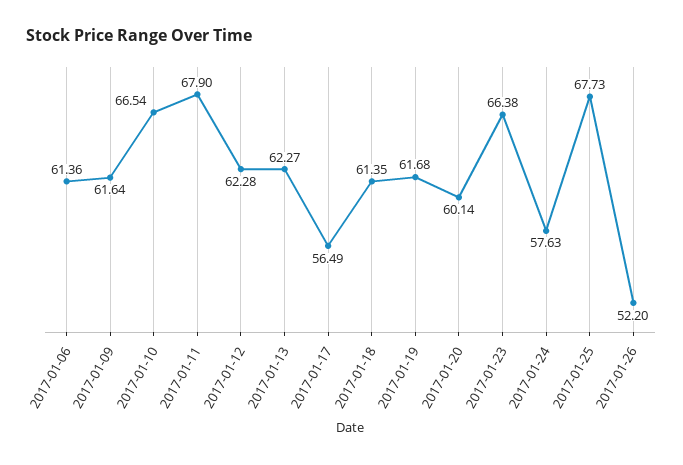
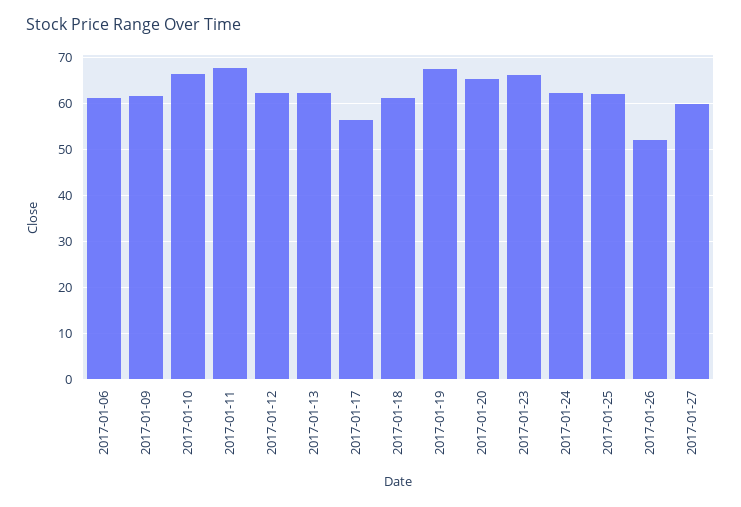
2017-01-19: 61.68 -> 68
2017-01-20: 60.14 -> 66
2017-01-24: 57.63 -> 62
2017-01-25: 67.73 -> 62
2017-01-27: none -> 60

